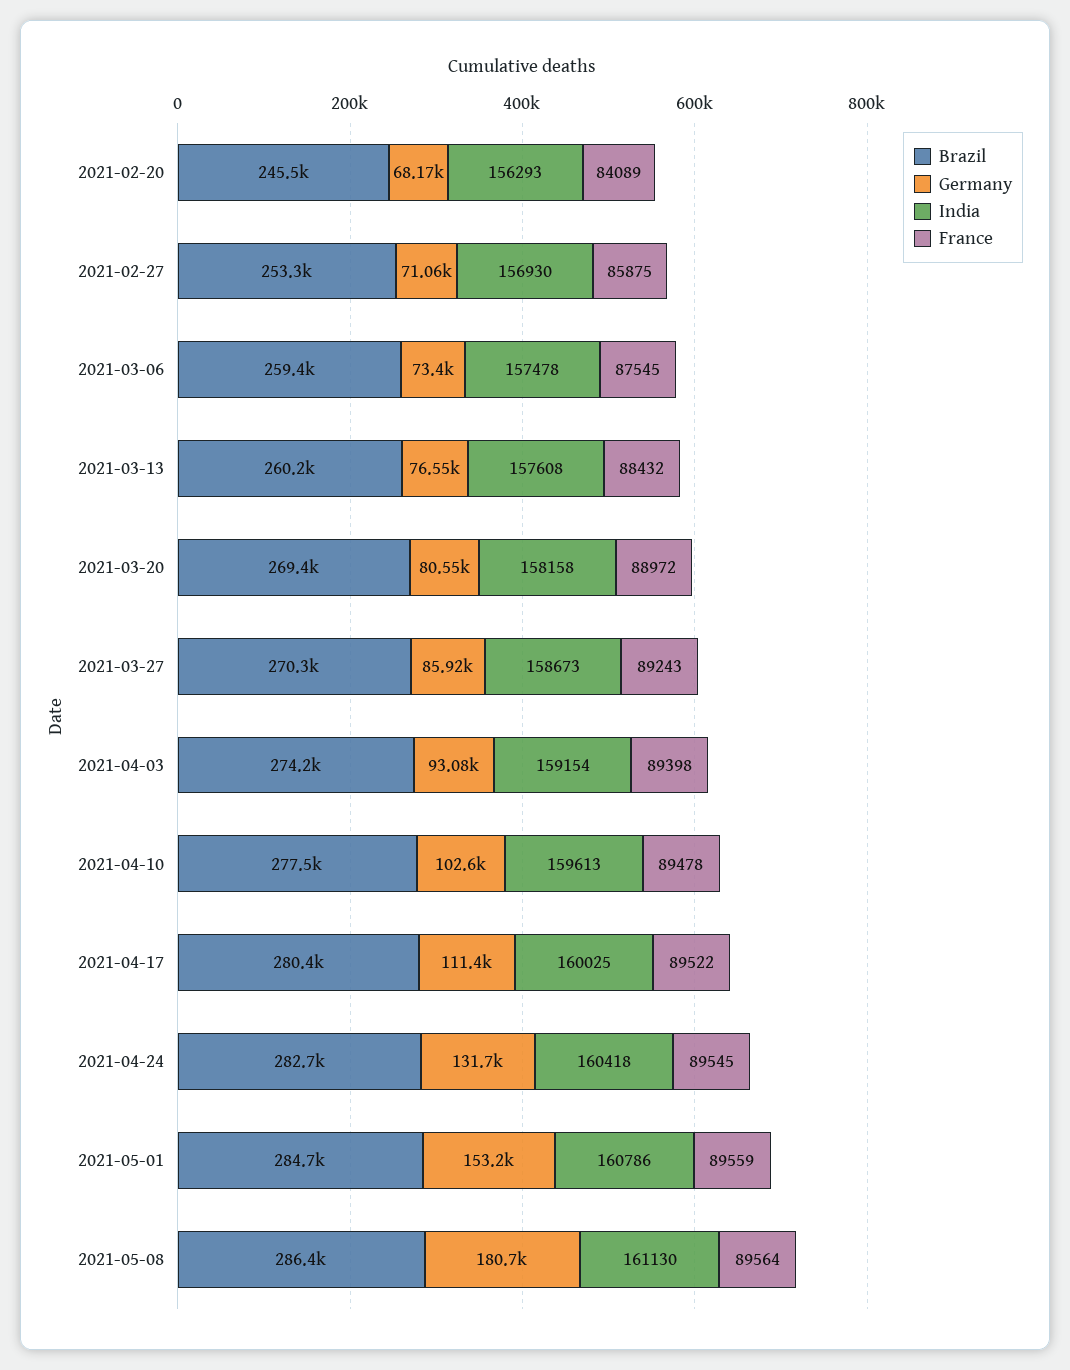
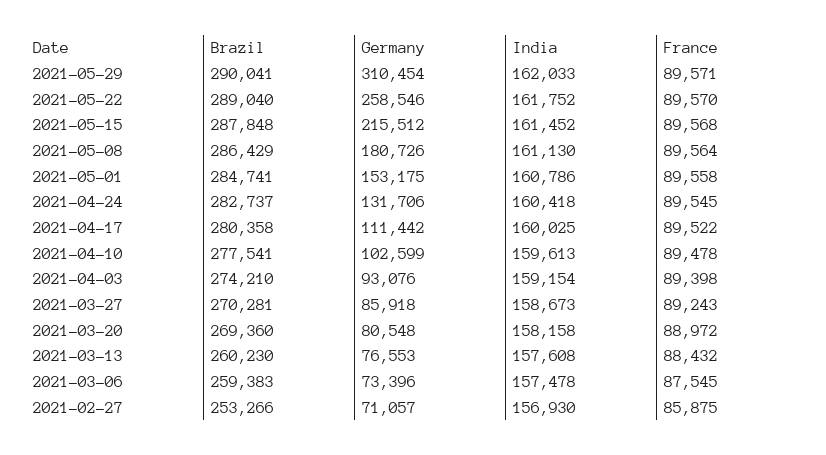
Brazil, 2021-02-20: 245500 -> none
Germany, 2021-02-20: 68170 -> none
India, 2021-02-20: 156293 -> none
France, 2021-02-20: 84089 -> none
France, 2021-05-01: 89559 -> 89558
Brazil, 2021-05-29: none -> 290041
Germany, 2021-05-29: none -> 310454
India, 2021-05-29: none -> 162033
France, 2021-05-29: none -> 89571
Brazil, 2021-05-22: none -> 289040
Germany, 2021-05-22: none -> 258546
India, 2021-05-22: none -> 161752
France, 2021-05-22: none -> 89570
Brazil, 2021-05-15: none -> 287848
Germany, 2021-05-15: none -> 215512
India, 2021-05-15: none -> 161452
France, 2021-05-15: none -> 89568

